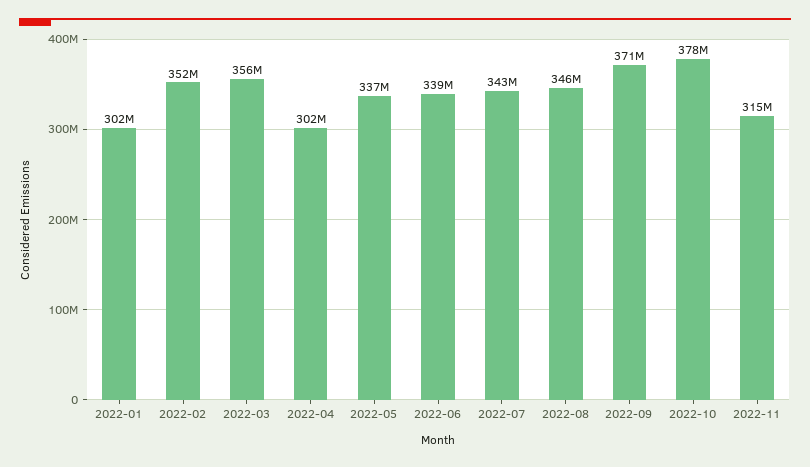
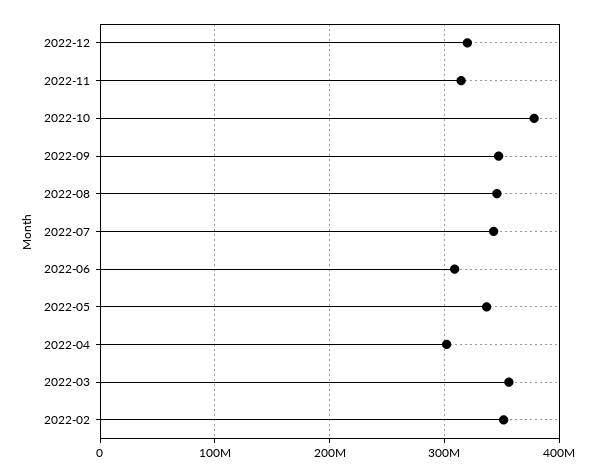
2022-01: 302000000 -> none
2022-06: 339000000 -> 310000000
2022-09: 371000000 -> 350000000
2022-12: none -> 320000000

